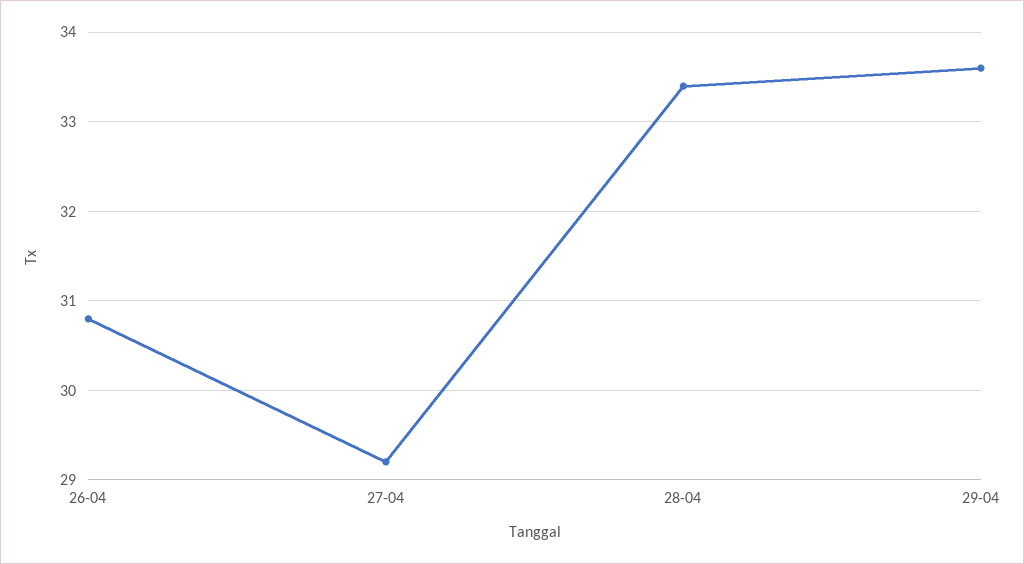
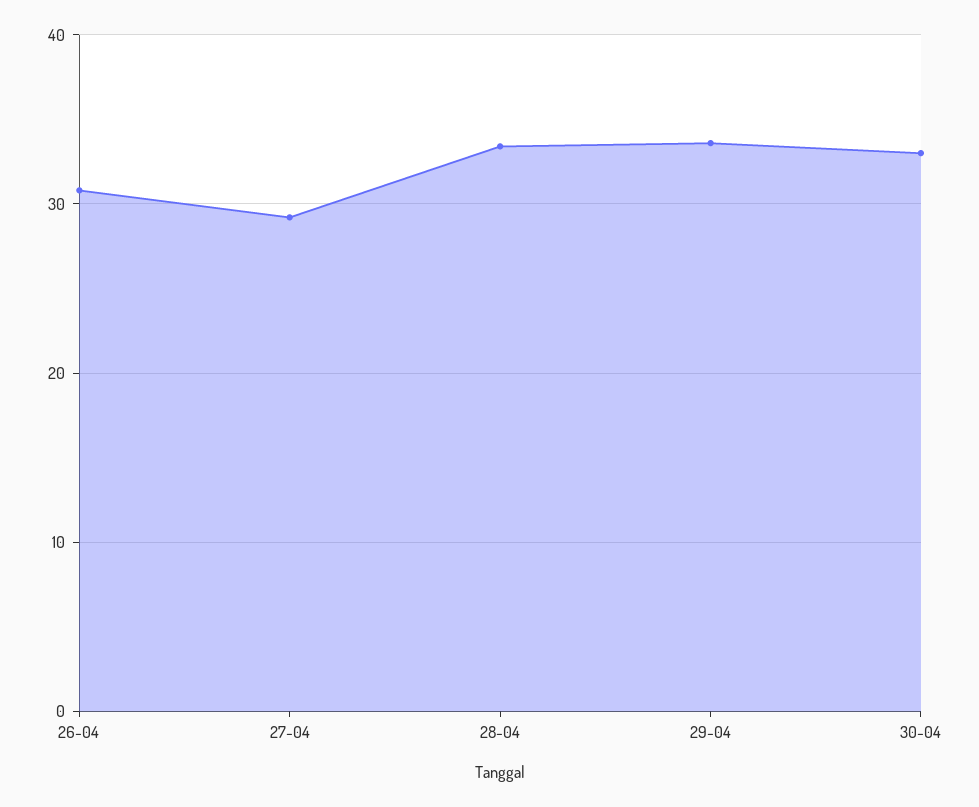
30-04: none -> 33

